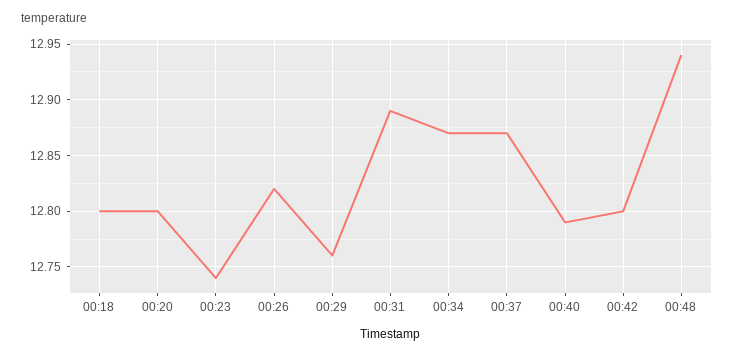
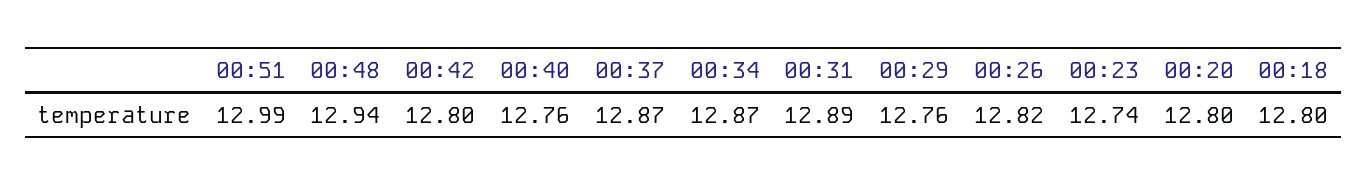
00:40: 12.79 -> 12.76
00:51: none -> 12.99

